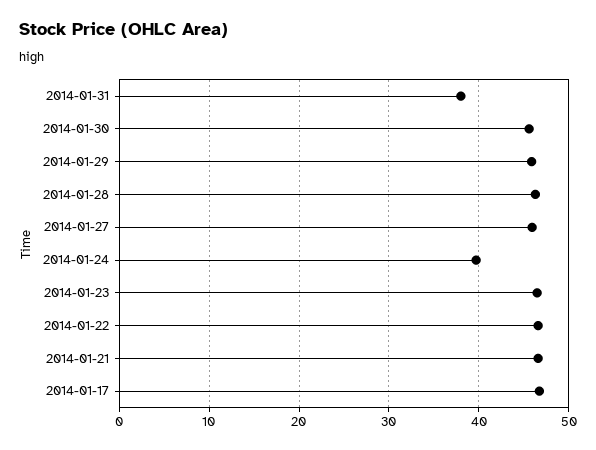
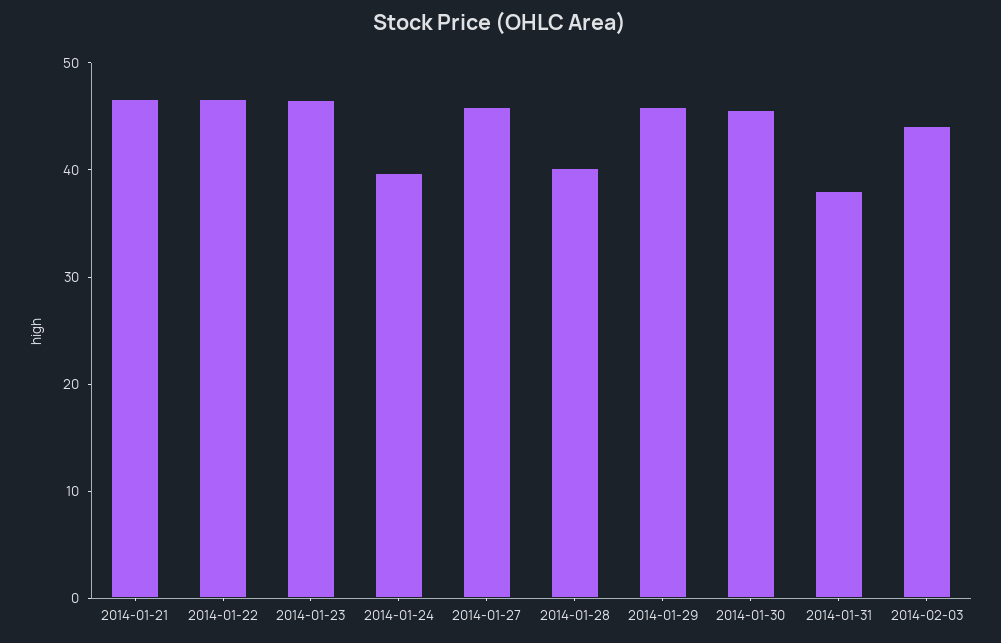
2014-01-28: 46 -> 40
2014-01-17: 47 -> none
2014-02-03: none -> 44

